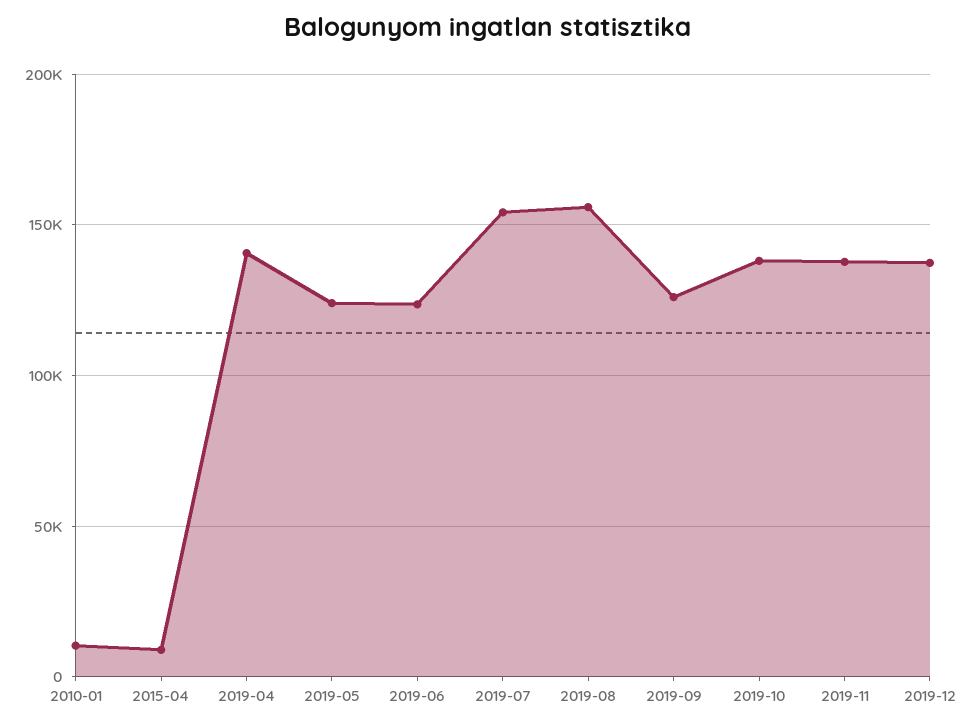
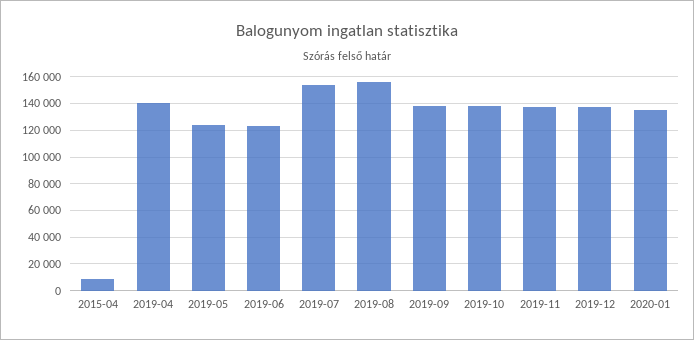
2010-01: 10000 -> none
2019-09: 125000 -> 140000
2020-01: none -> 135000

